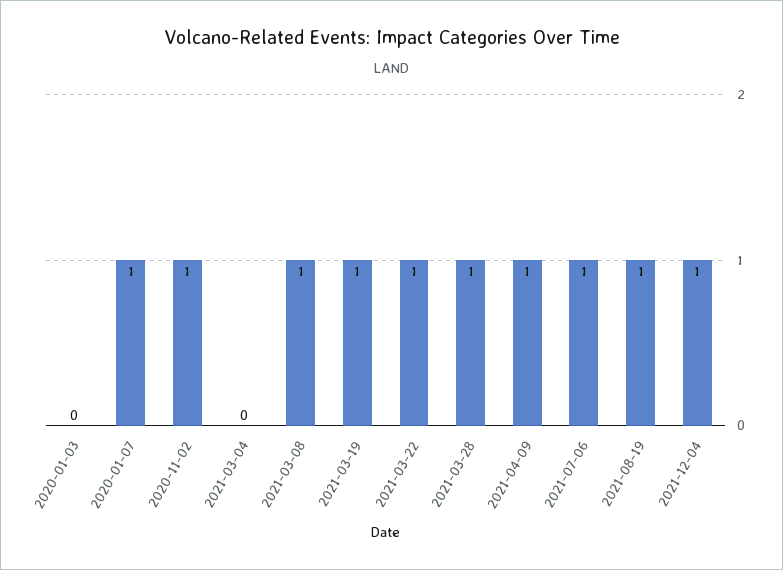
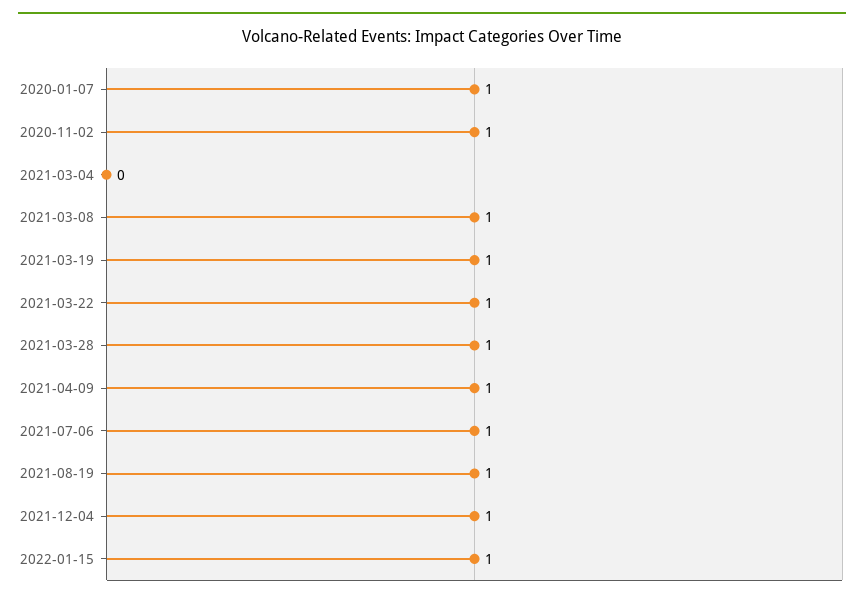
2020-01-03: 0 -> none
2022-01-15: none -> 1

